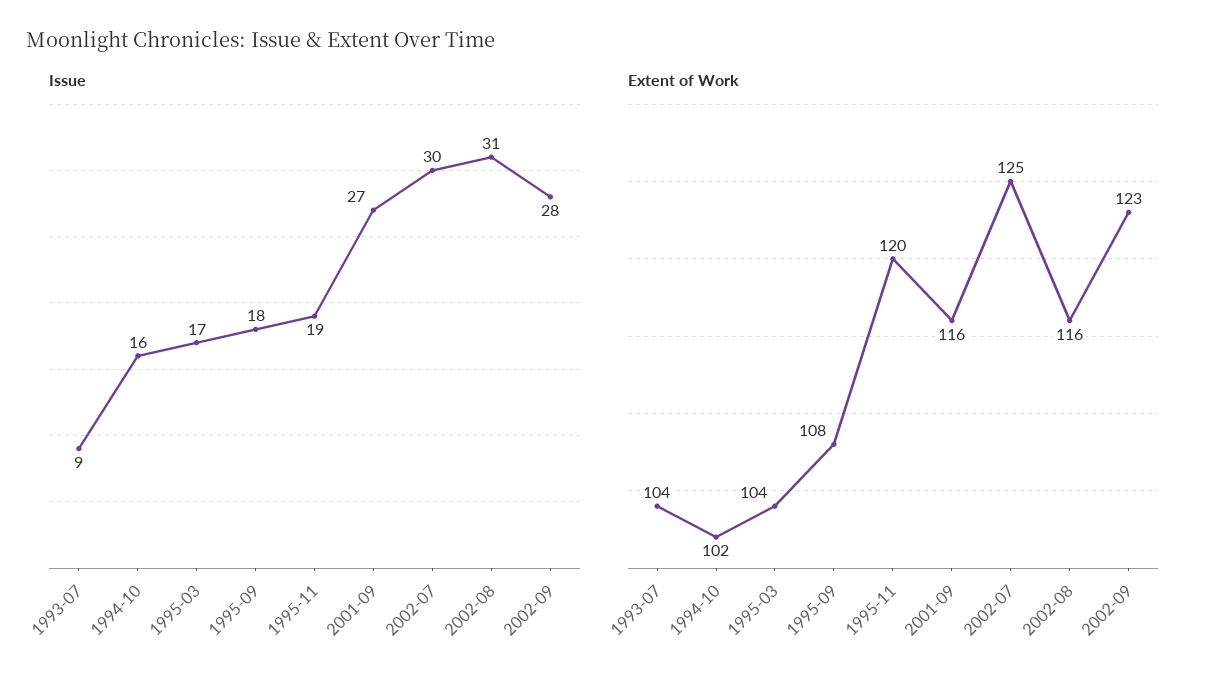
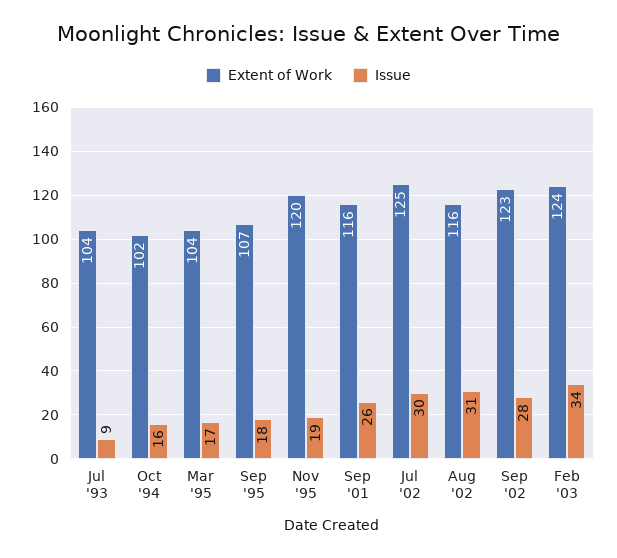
Issue, 2001-09: 27 -> 26
Extent of Work, 1995-09: 108 -> 107
Extent of Work, Feb '03: none -> 124
Issue, Feb '03: none -> 34

